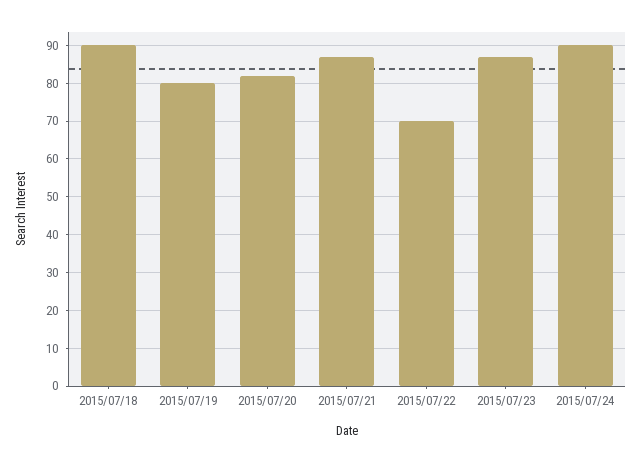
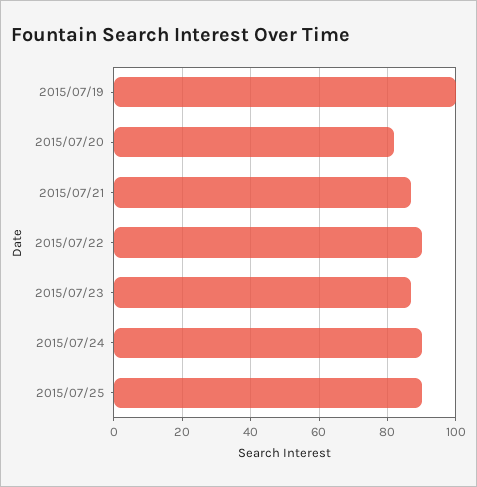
2015/07/18: 90 -> none
2015/07/19: 80 -> 100
2015/07/22: 70 -> 90
2015/07/25: none -> 90

